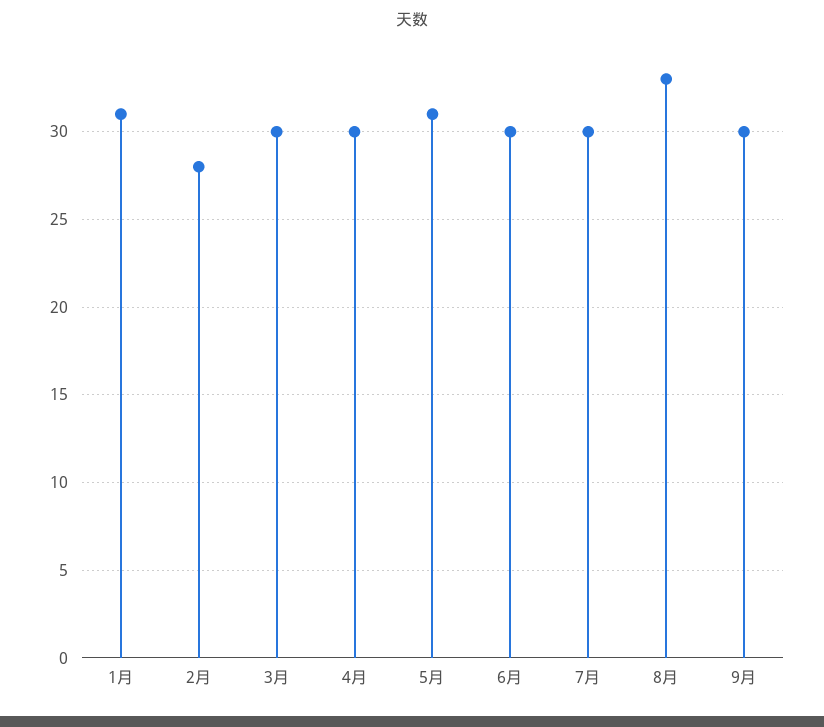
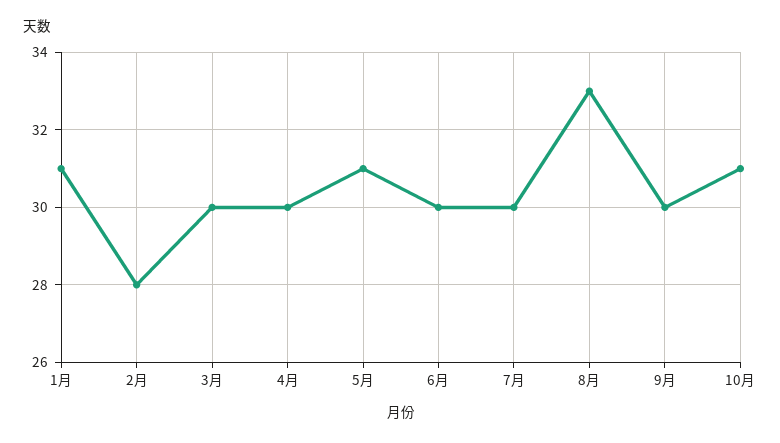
10月: none -> 31

